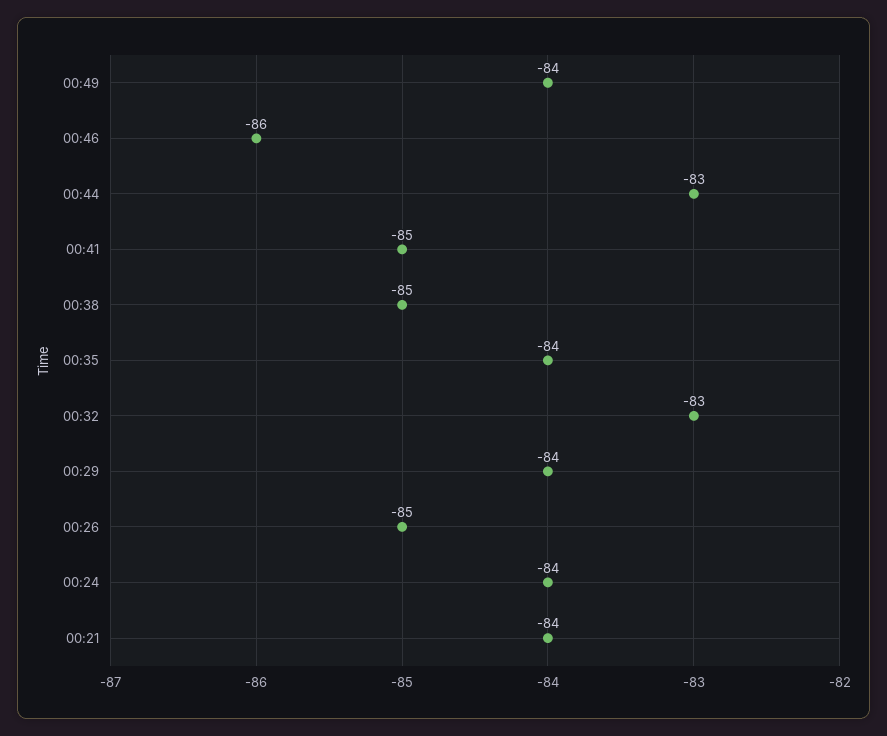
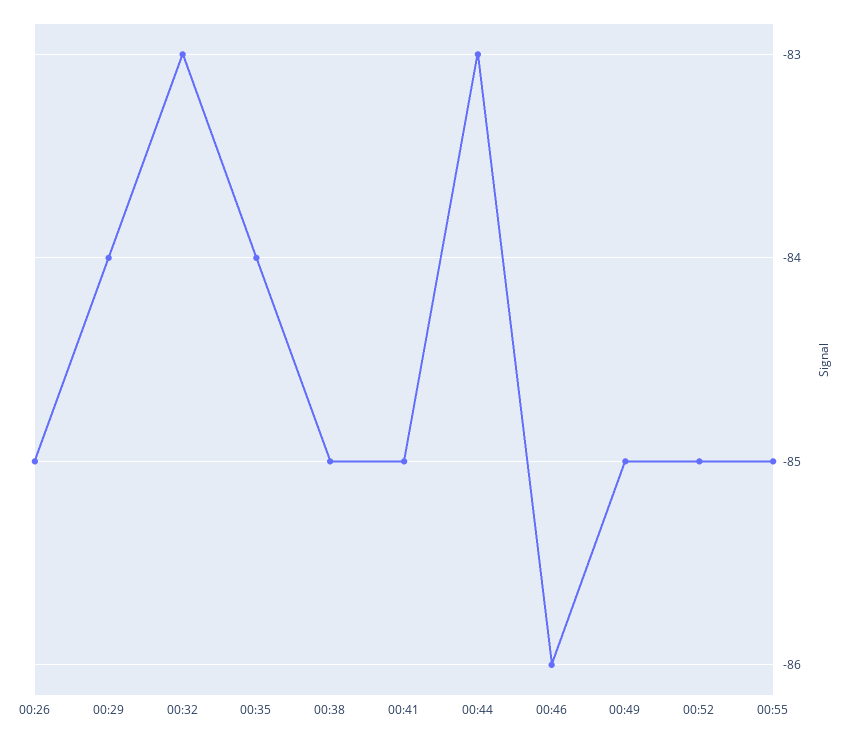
00:49: -84 -> -85
00:24: -84 -> none
00:21: -84 -> none
00:52: none -> -85
00:55: none -> -85

